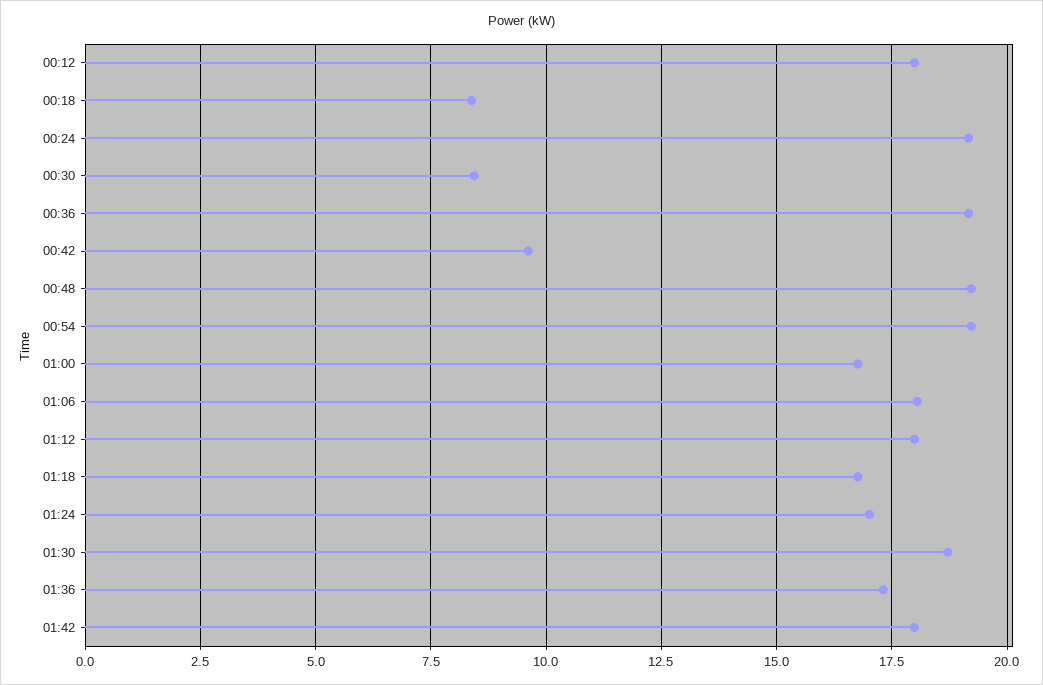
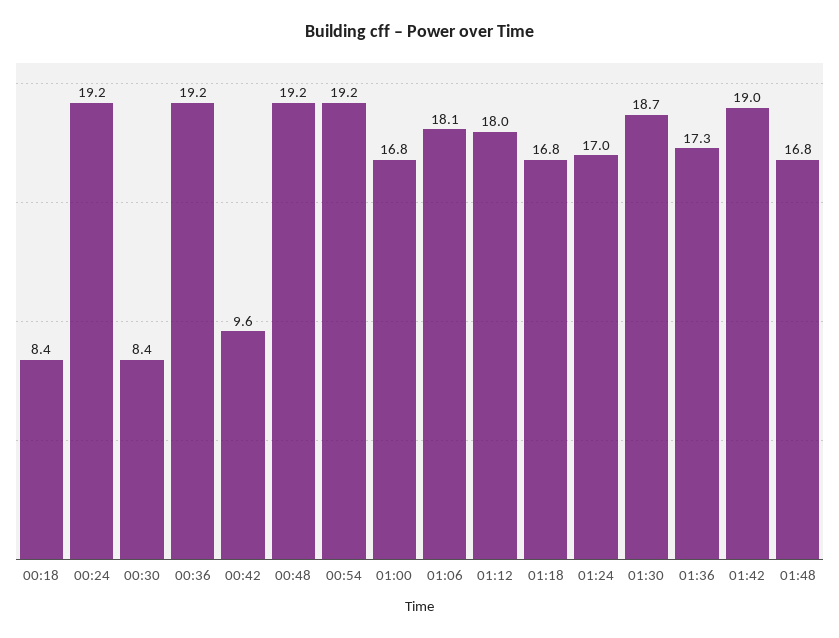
00:12: 18 -> none
01:42: 18 -> 19
01:48: none -> 16.8

